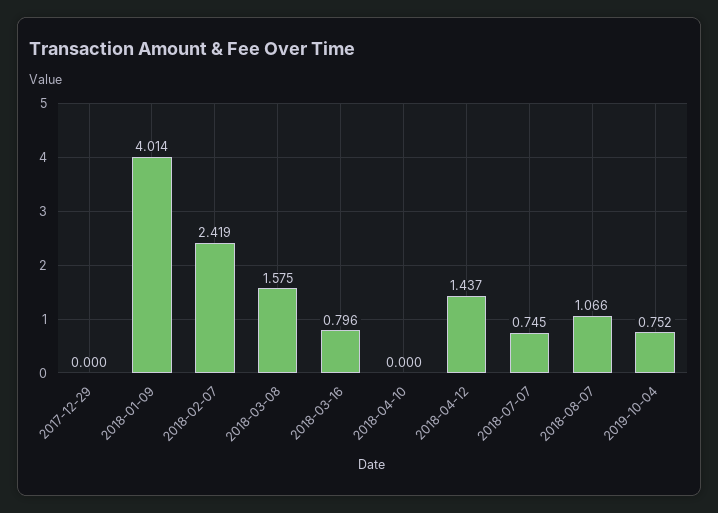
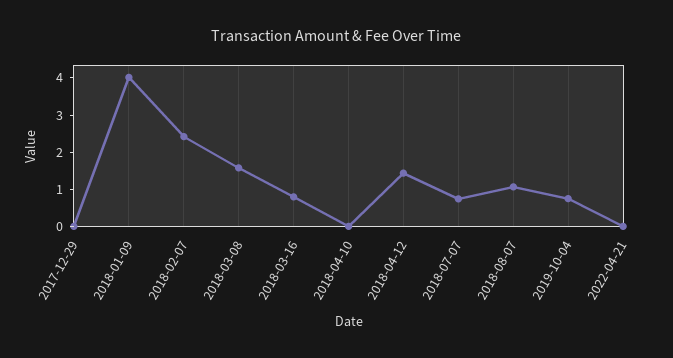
2022-04-21: none -> 0

